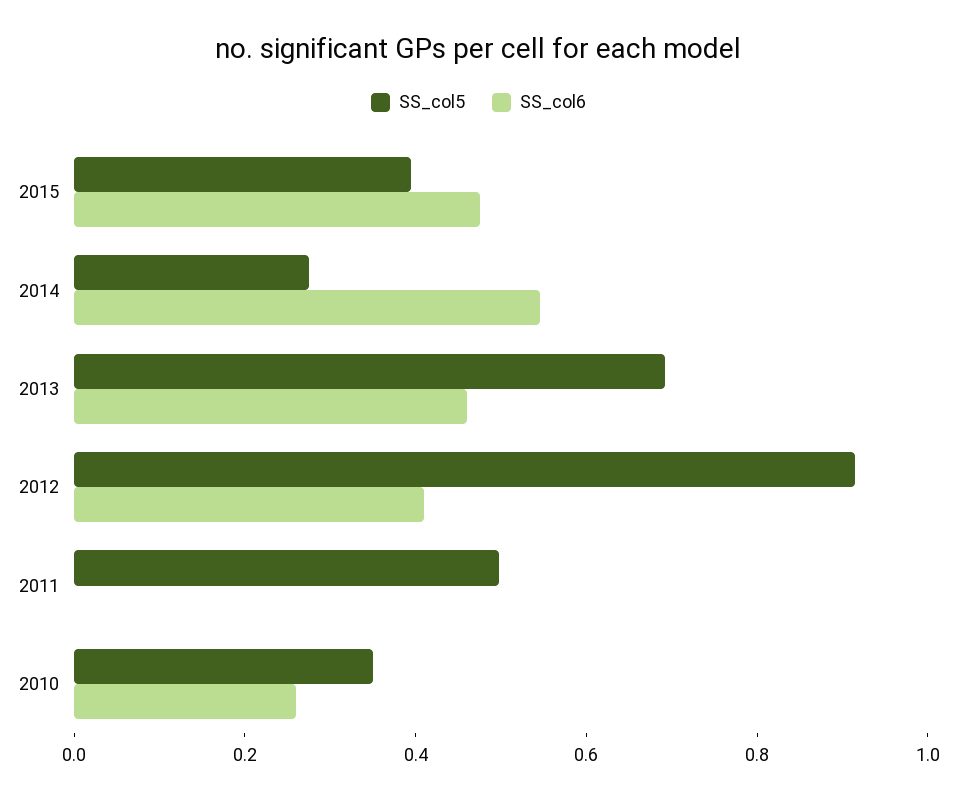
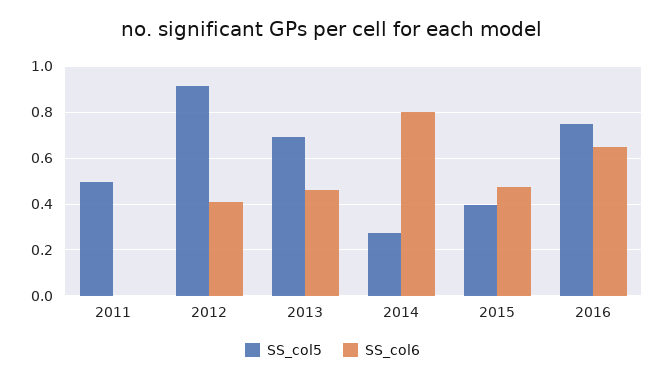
SS_col6, 2014: 0.55 -> 0.8
SS_col5, 2010: 0.35 -> none
SS_col6, 2010: 0.25 -> none
SS_col5, 2016: none -> 0.75
SS_col6, 2016: none -> 0.65

